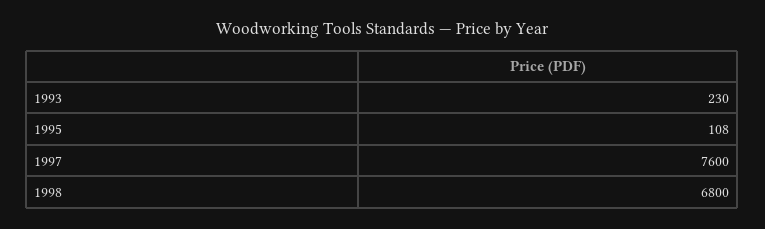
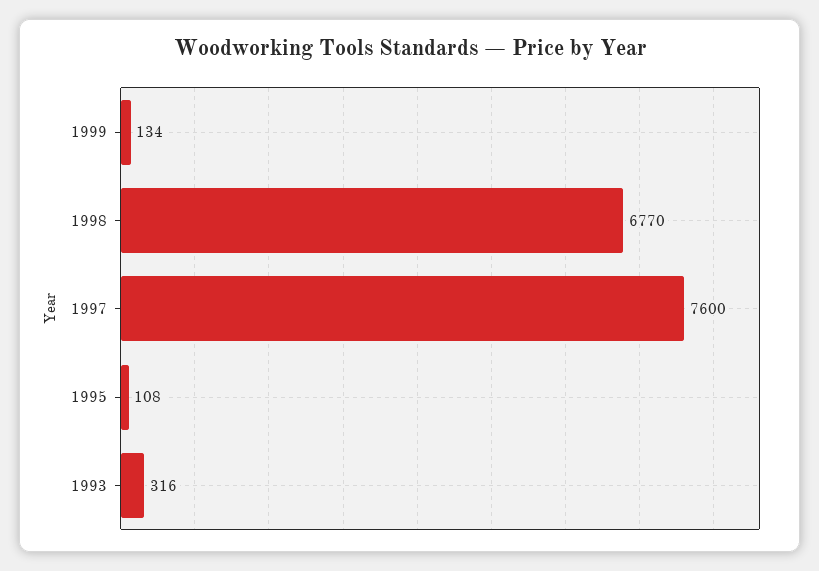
1993: 230 -> 316
1998: 6800 -> 6770
1999: none -> 134

